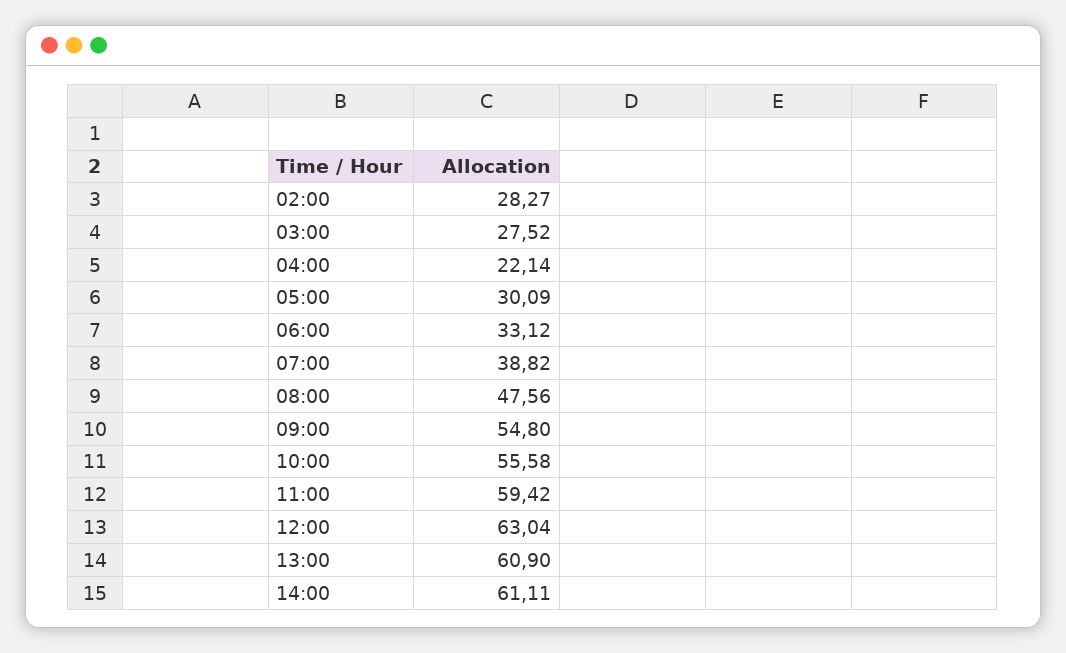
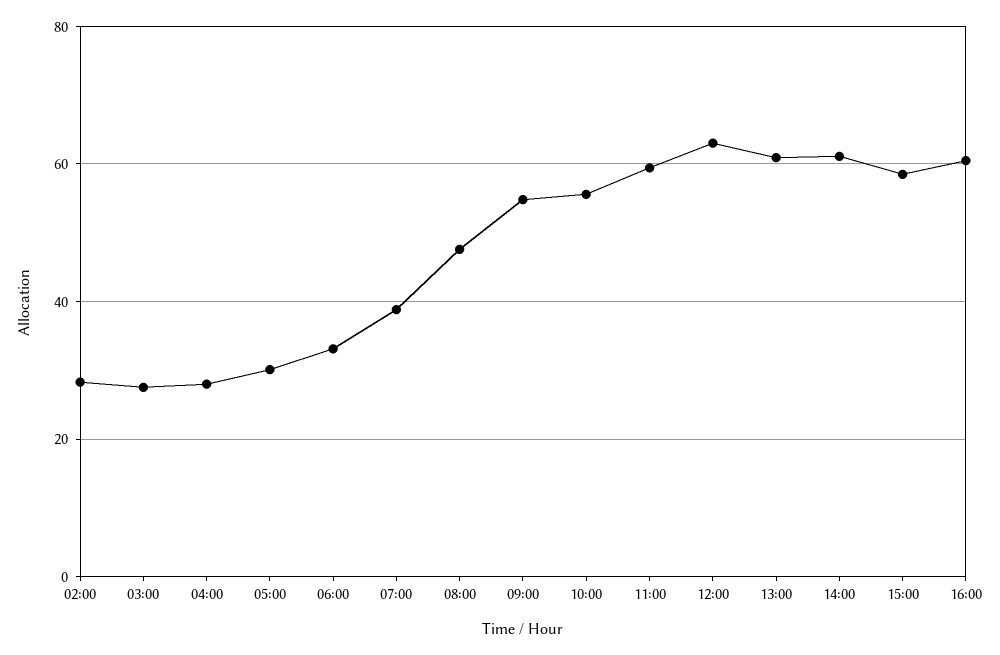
04:00: 22.14 -> 28
15:00: none -> 58
16:00: none -> 60

